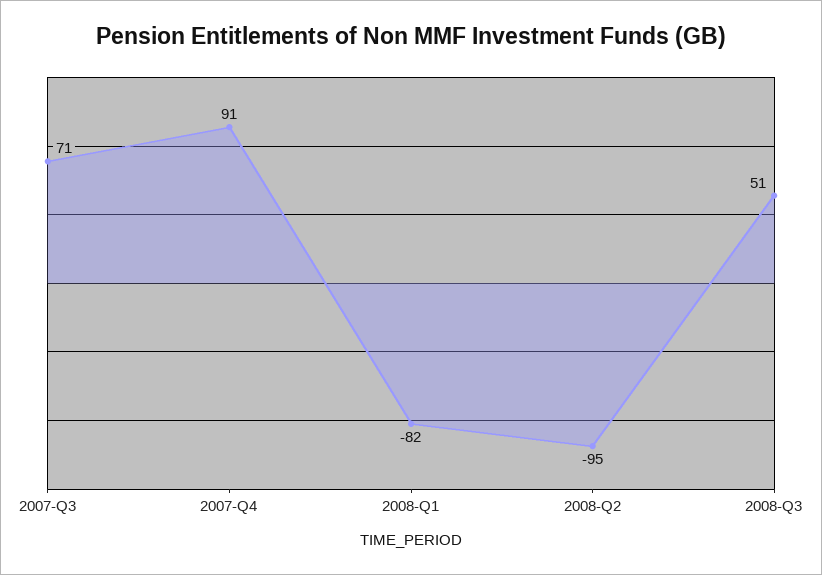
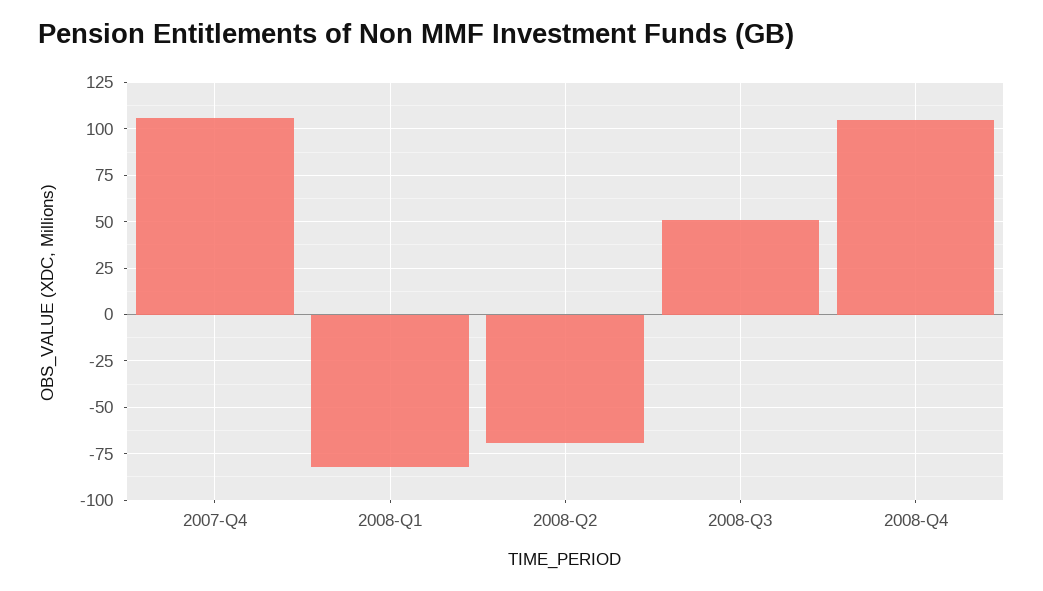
2007-Q3: 71 -> none
2007-Q4: 91 -> 105
2008-Q2: -95 -> -70
2008-Q4: none -> 105

